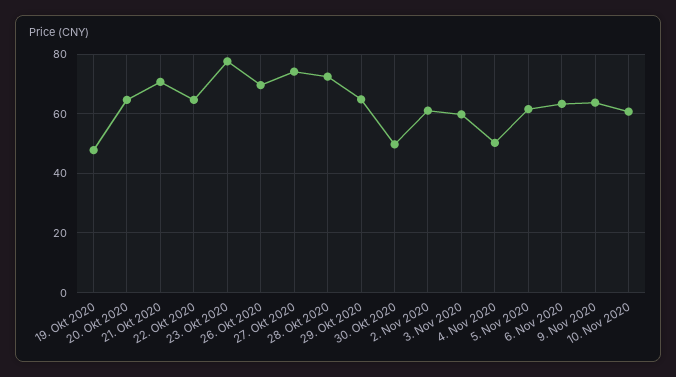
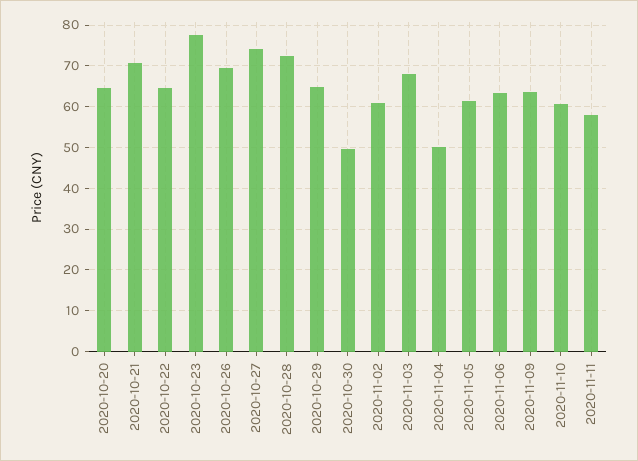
19. Okt 2020: 47.5 -> none
3. Nov 2020: 60 -> 68
2020-11-11: none -> 58

